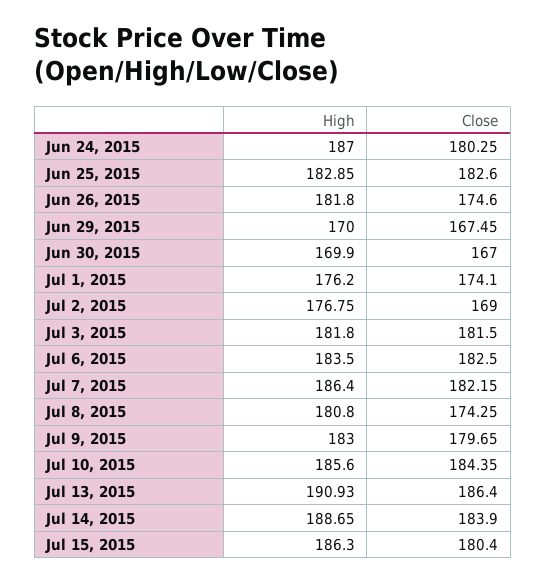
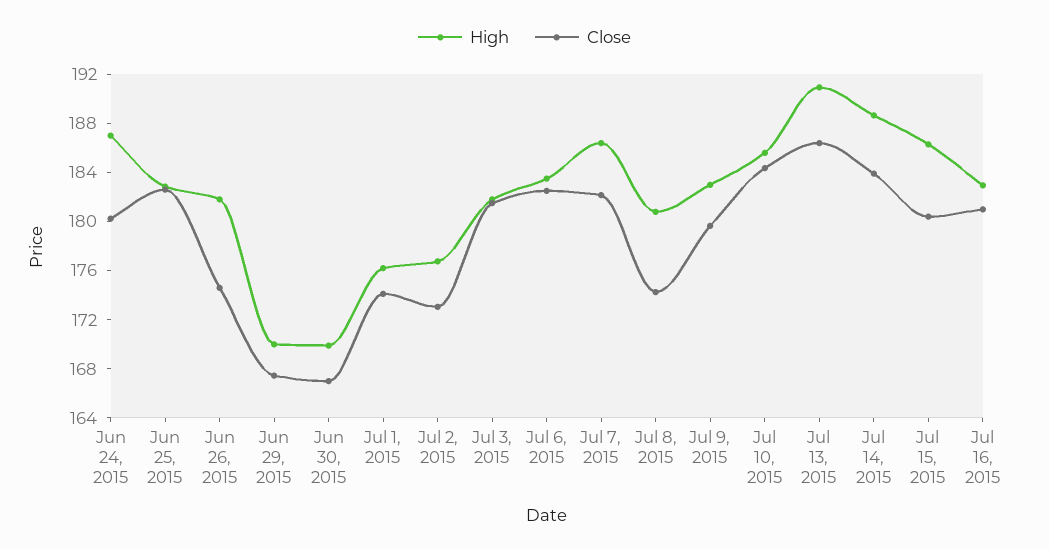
Close, Jul 2, 2015: 169 -> 173
High, Jul 16, 2015: none -> 183
Close, Jul 16, 2015: none -> 181

